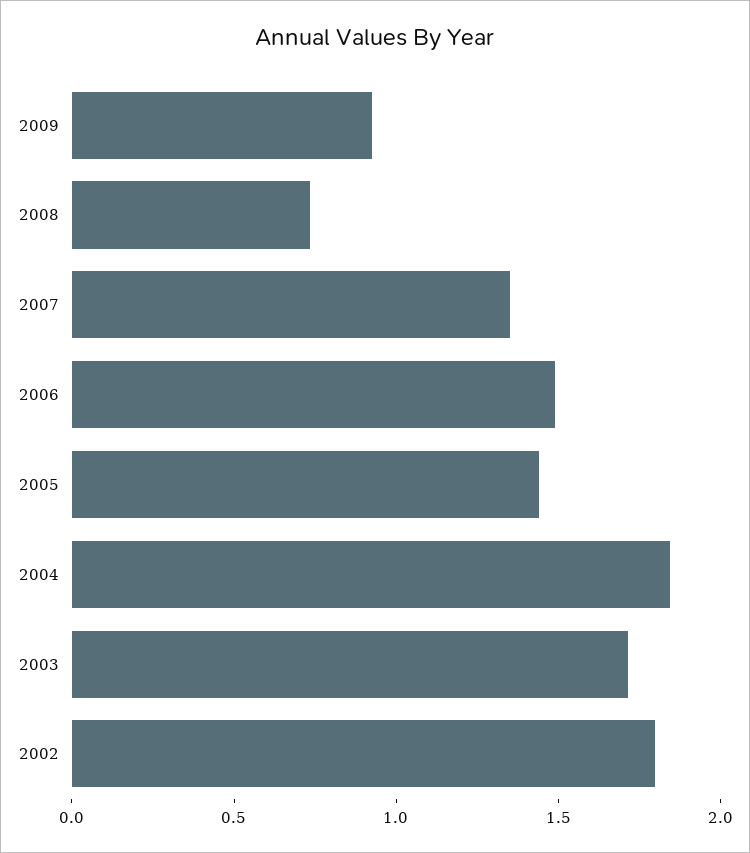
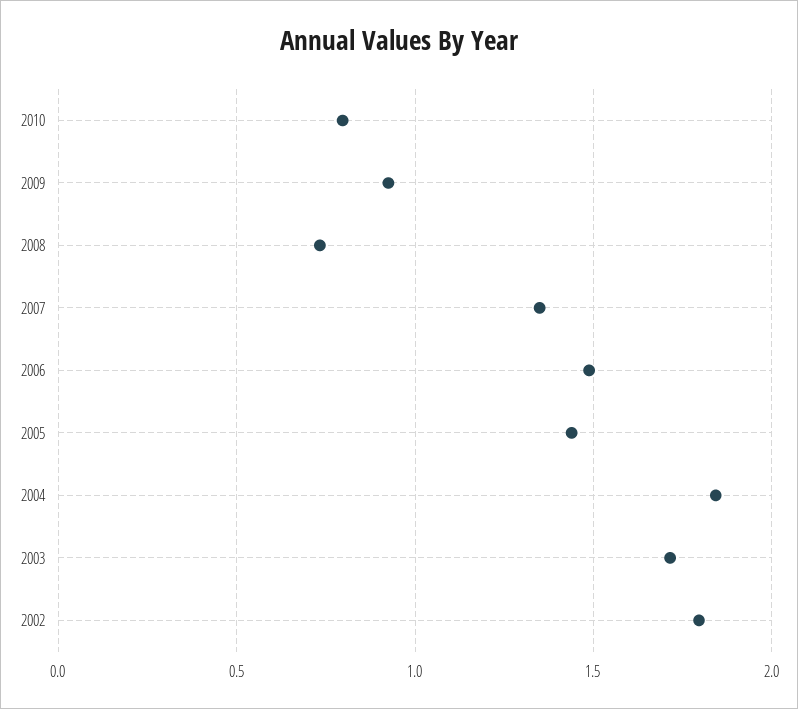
2010: none -> 0.8

